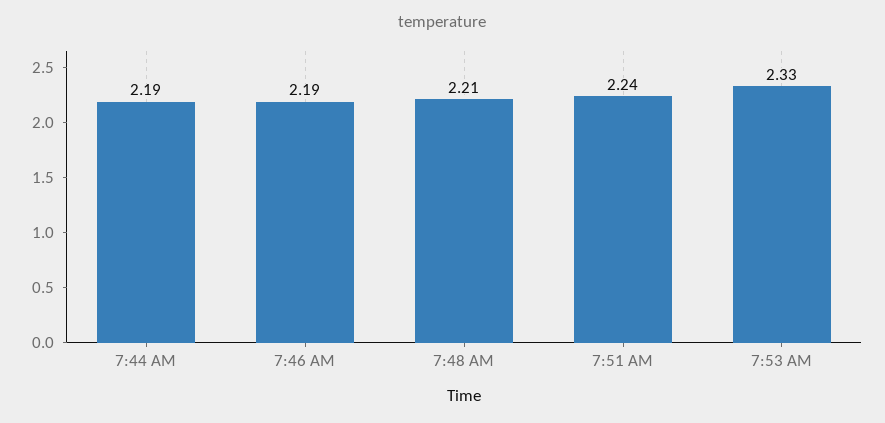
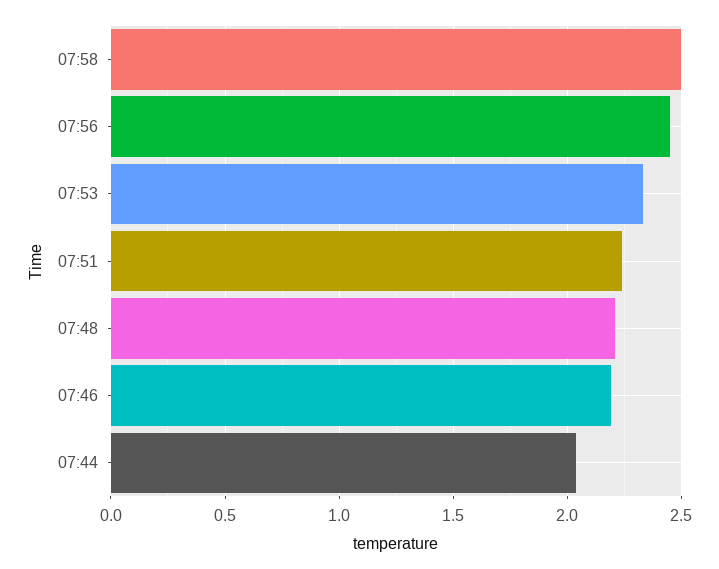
7:44 AM: 2.19 -> 2.05
07:58: none -> 2.5
07:56: none -> 2.45

